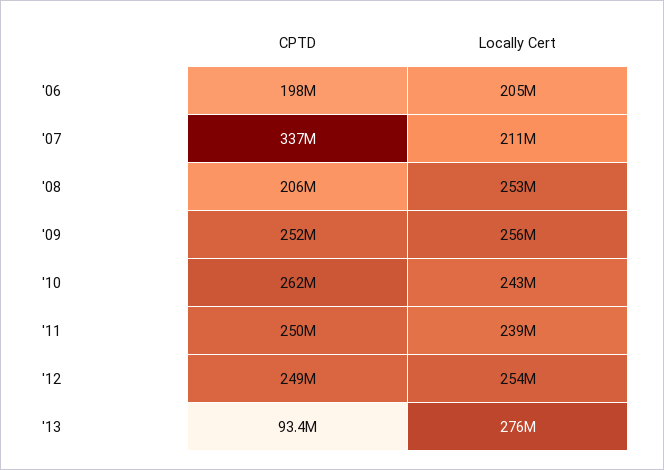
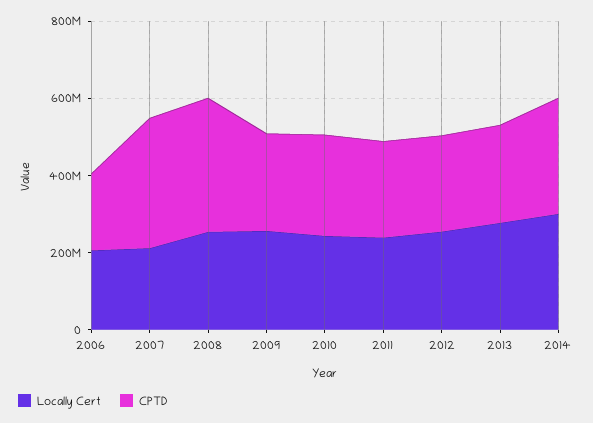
CPTD, '08: 206000000 -> 350000000
CPTD, '13: 93400000 -> 250000000
Locally Cert, 2014: none -> 300000000
CPTD, 2014: none -> 300000000

